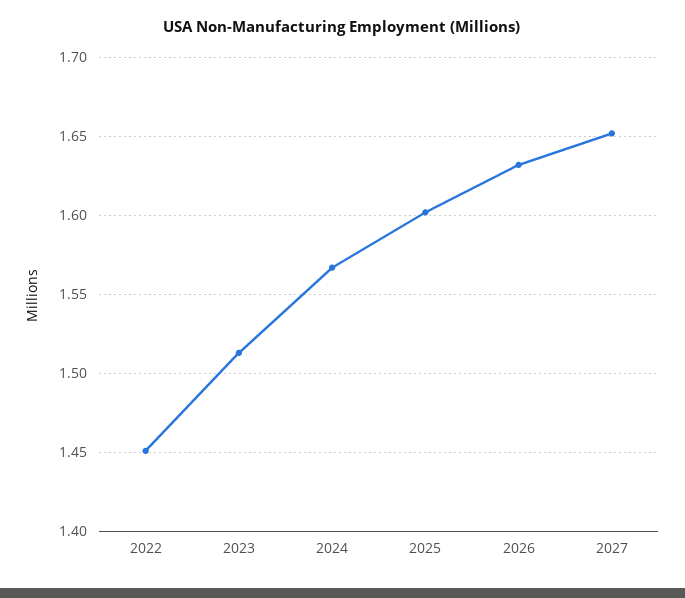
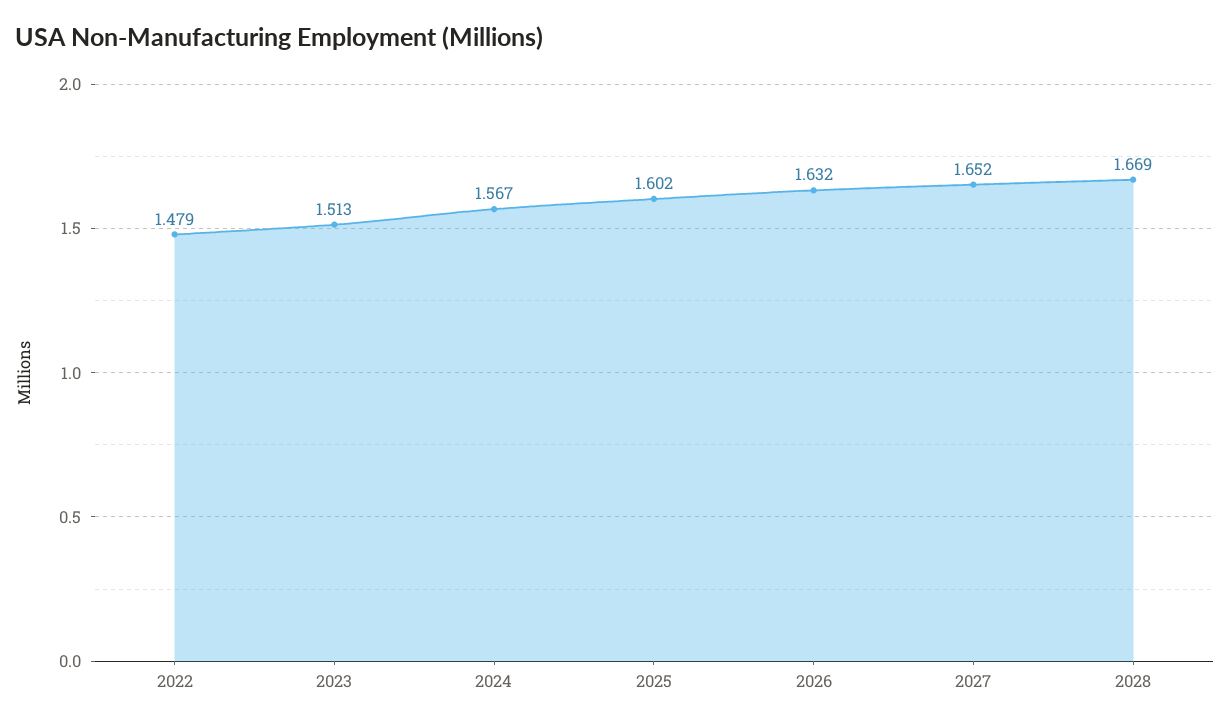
2022: 1.45 -> 1.479
2028: none -> 1.669

